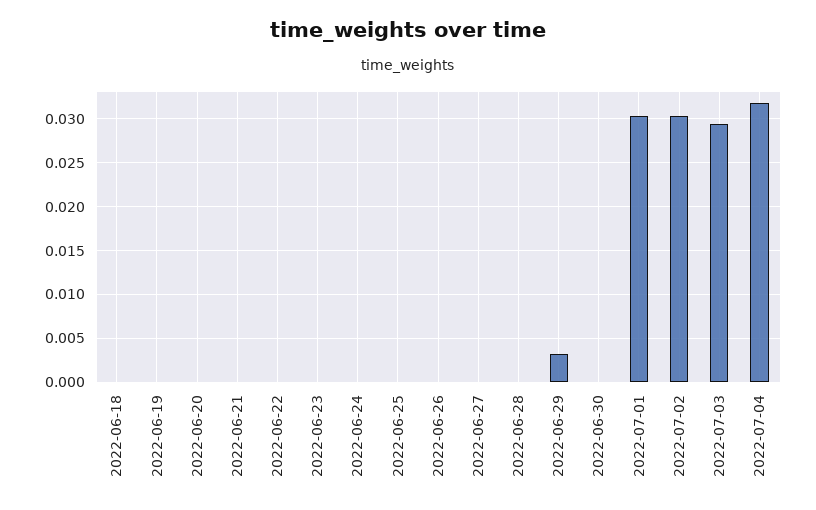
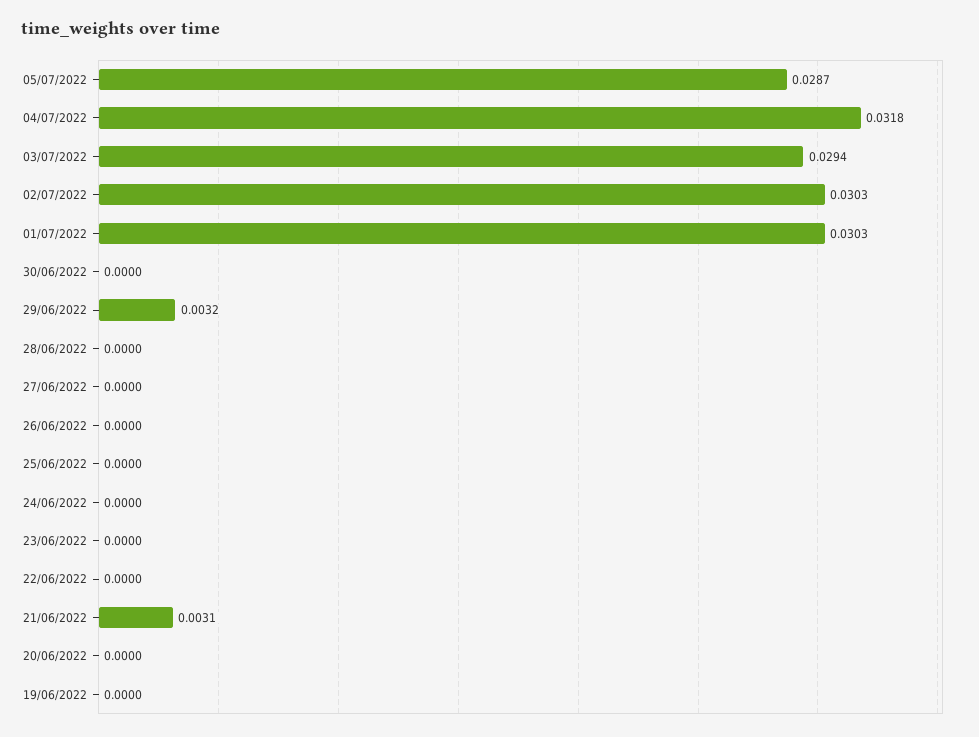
2022-06-18: 0 -> none
2022-06-21: 0 -> 0.0031
05/07/2022: none -> 0.0287

